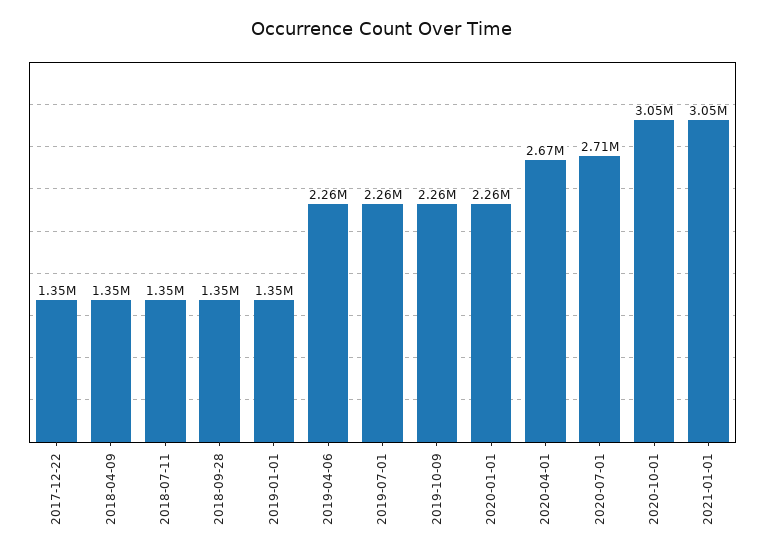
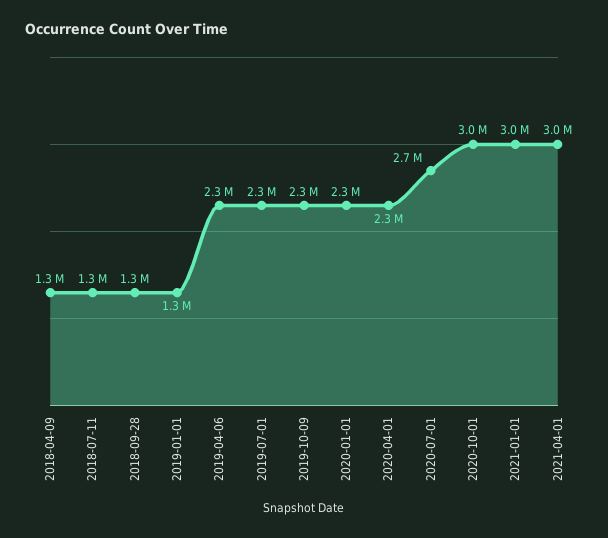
2017-12-22: 1350000 -> none
2020-04-01: 2670000 -> 2300000
2021-04-01: none -> 3000000

